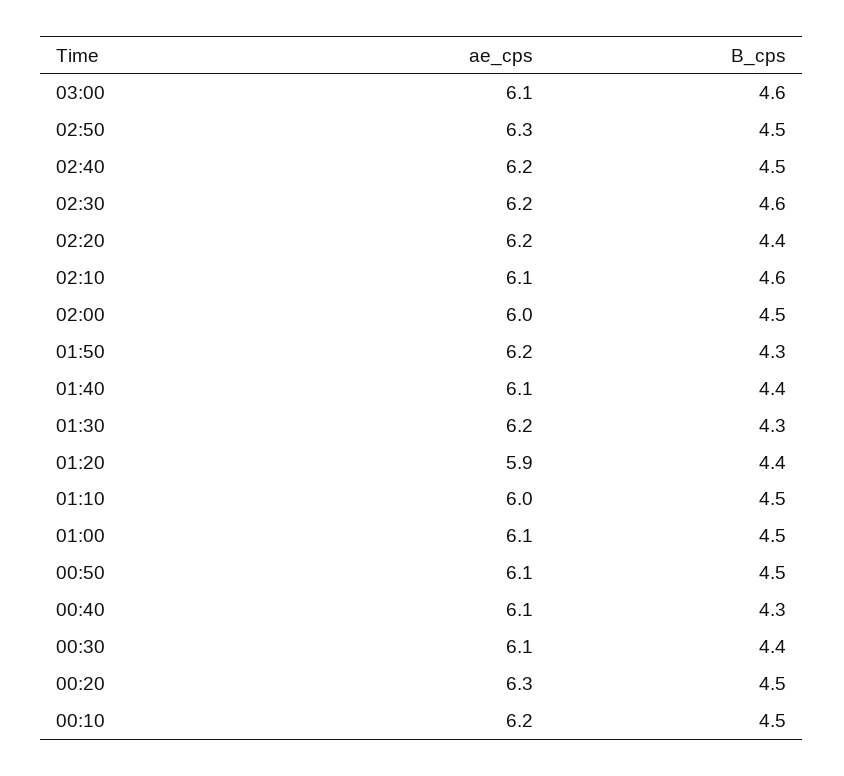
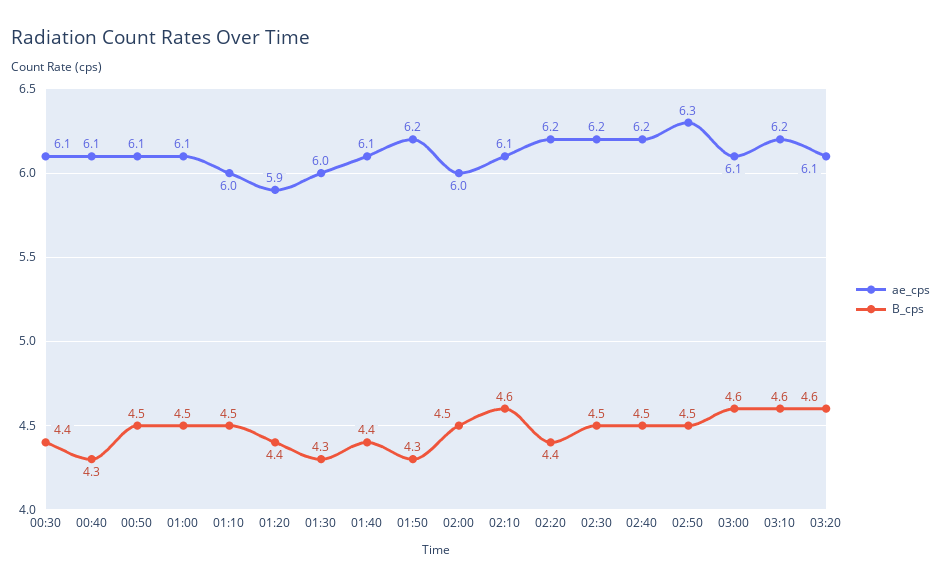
B_cps, 02:30: 4.6 -> 4.5
ae_cps, 01:30: 6.2 -> 6
ae_cps, 00:20: 6.3 -> none
B_cps, 00:20: 4.5 -> none
ae_cps, 00:10: 6.2 -> none
B_cps, 00:10: 4.5 -> none
ae_cps, 03:10: none -> 6.2
B_cps, 03:10: none -> 4.6
ae_cps, 03:20: none -> 6.1
B_cps, 03:20: none -> 4.6

